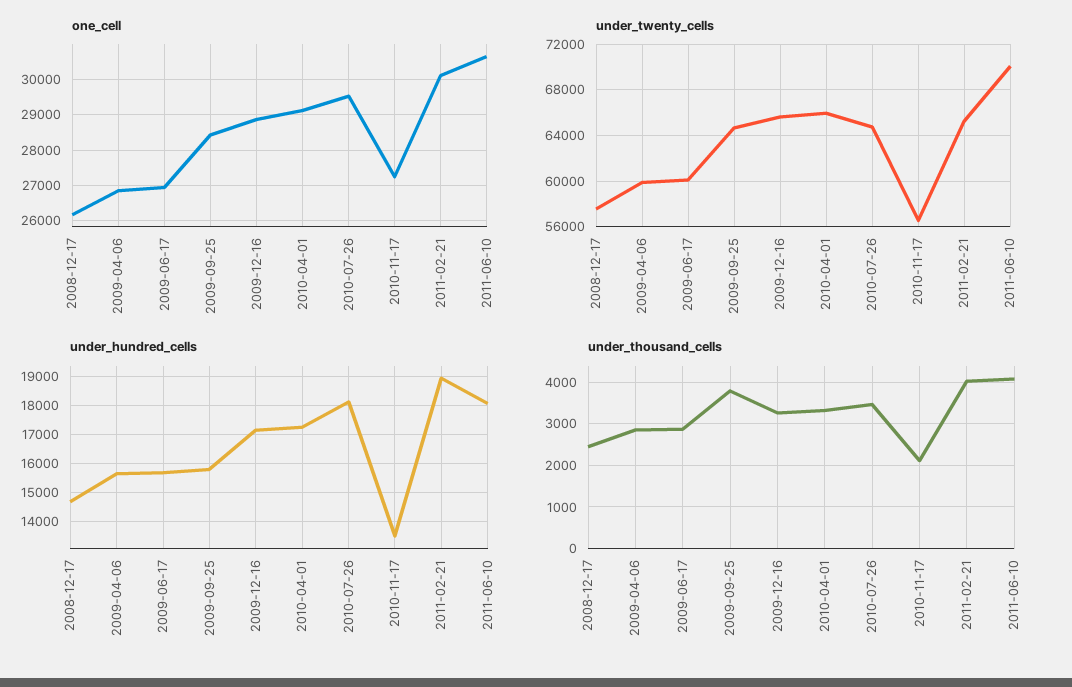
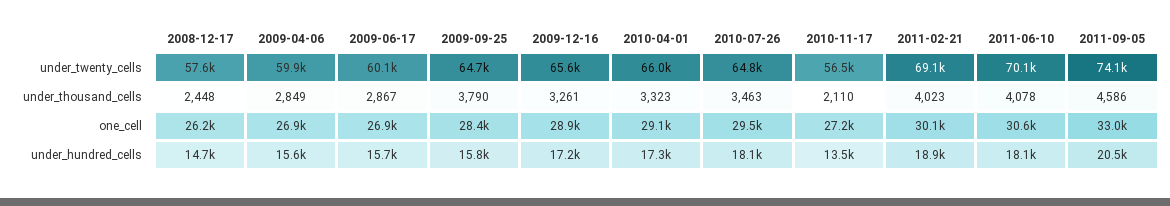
under_twenty_cells, 2011-02-21: 65000 -> 69100
under_twenty_cells, 2011-09-05: none -> 74100
under_thousand_cells, 2011-09-05: none -> 4586
one_cell, 2011-09-05: none -> 33000
under_hundred_cells, 2011-09-05: none -> 20500

